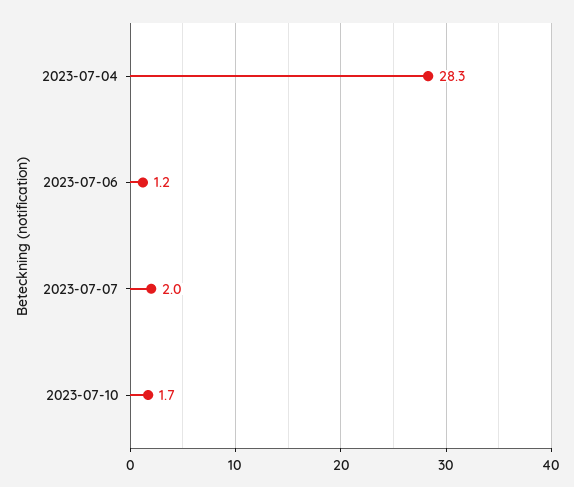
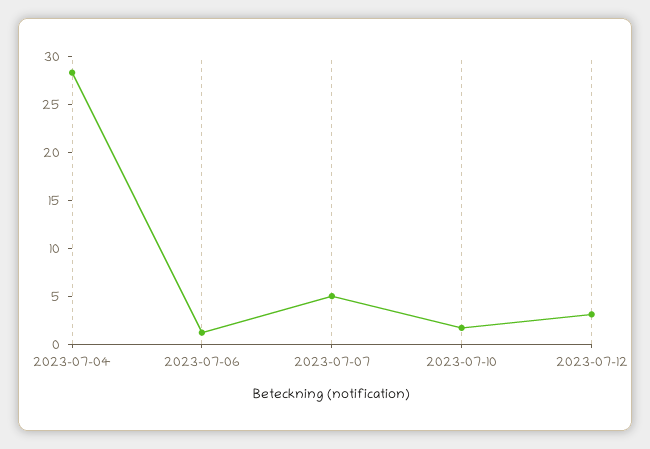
2023-07-07: 2 -> 5
2023-07-12: none -> 3

